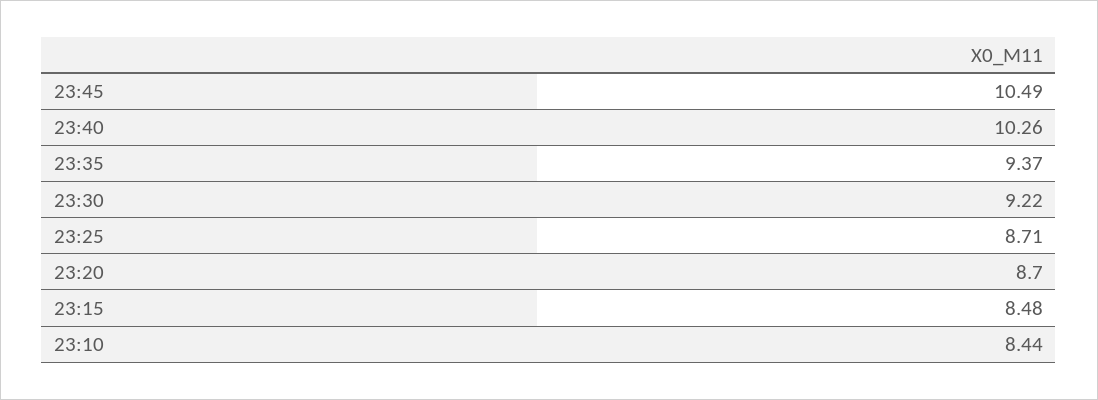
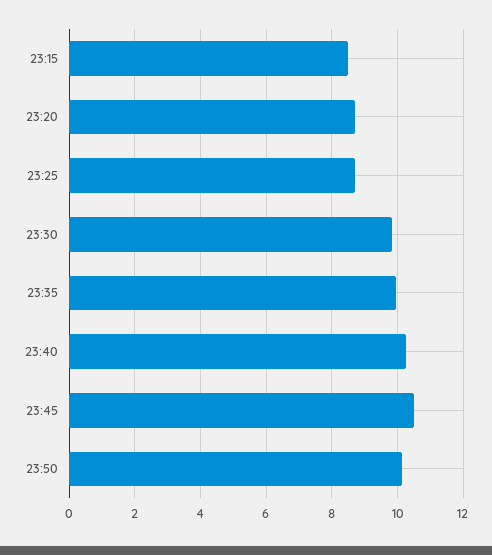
23:35: 9.37 -> 10
23:30: 9.22 -> 9.8
23:10: 8.44 -> none
23:50: none -> 10.2

